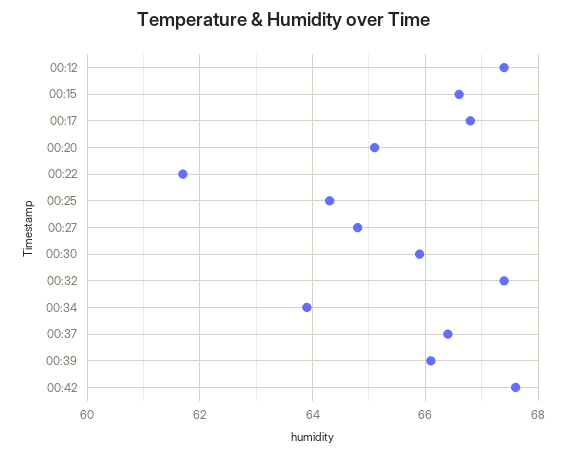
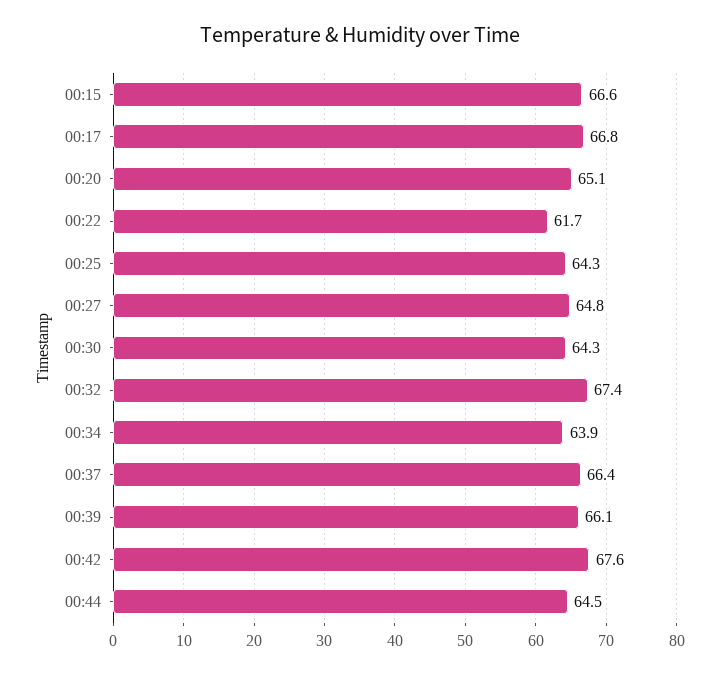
00:12: 67.5 -> none
00:30: 66 -> 64.3
00:44: none -> 64.5

